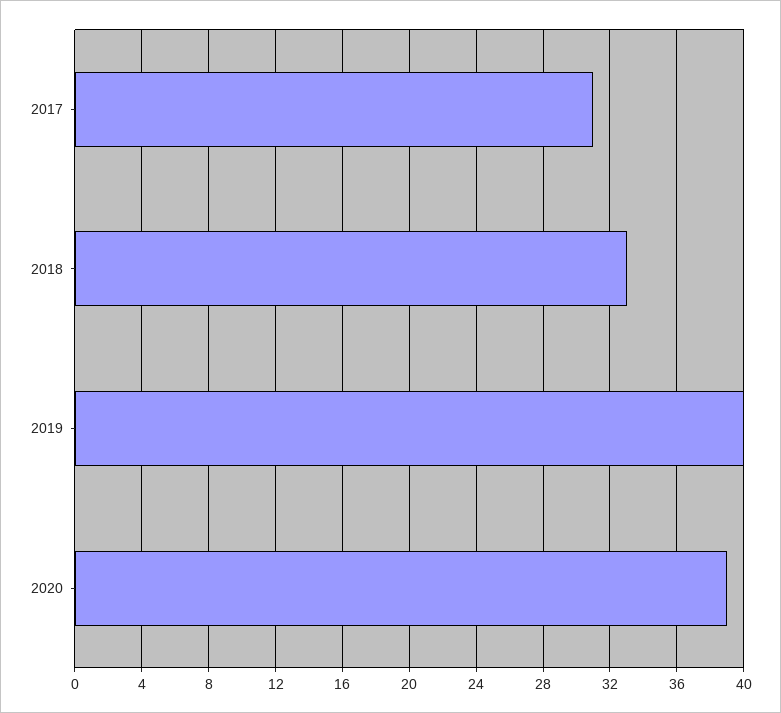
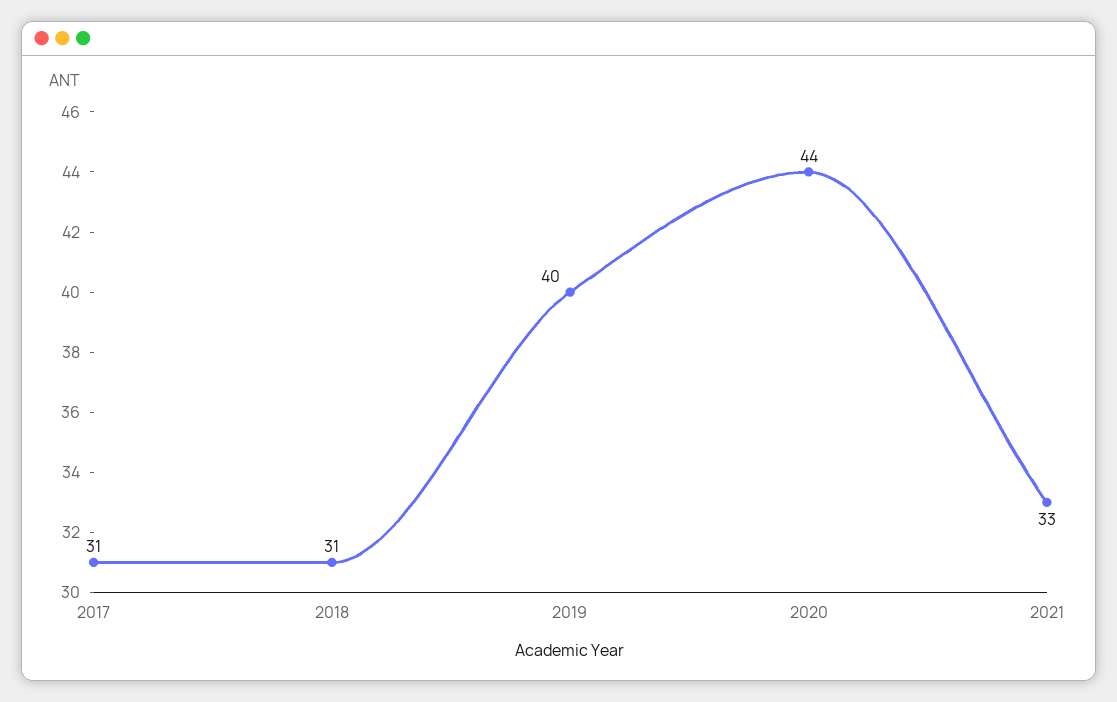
2018: 33 -> 31
2020: 39 -> 44
2021: none -> 33

